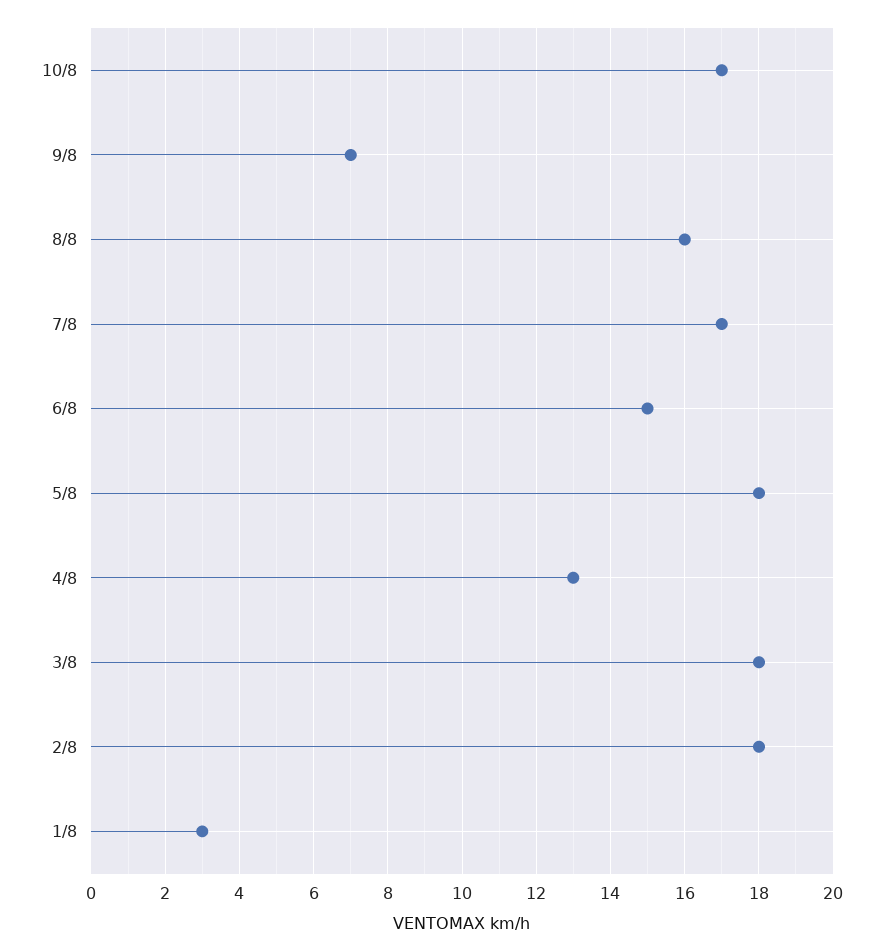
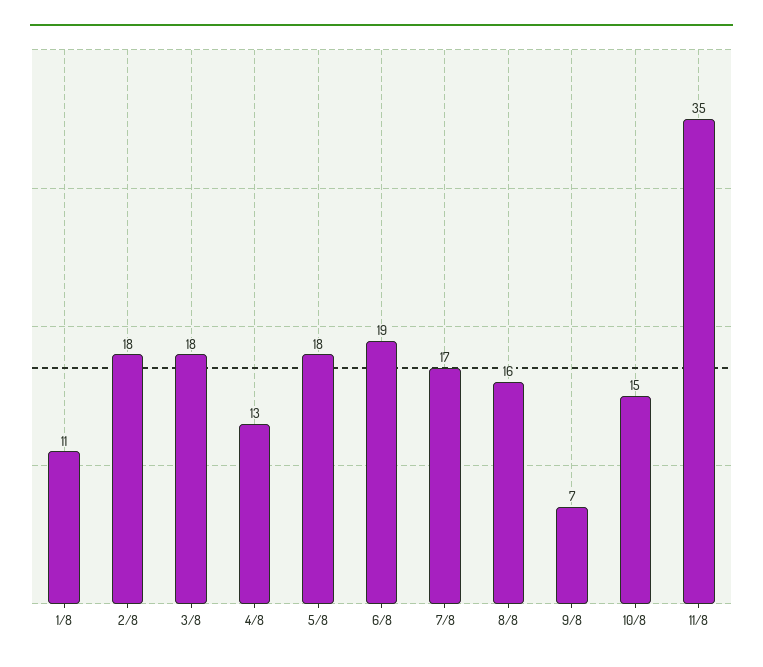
10/8: 17 -> 15
6/8: 15 -> 19
1/8: 3 -> 11
11/8: none -> 35

